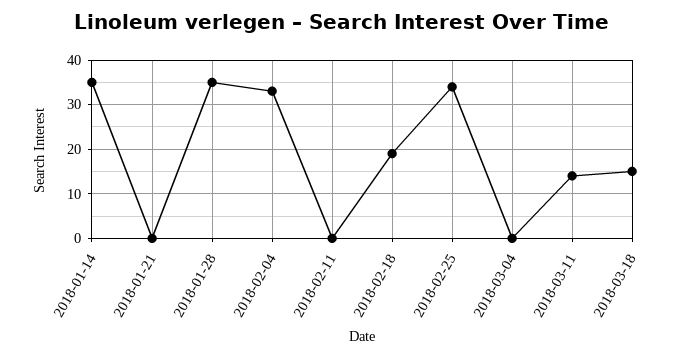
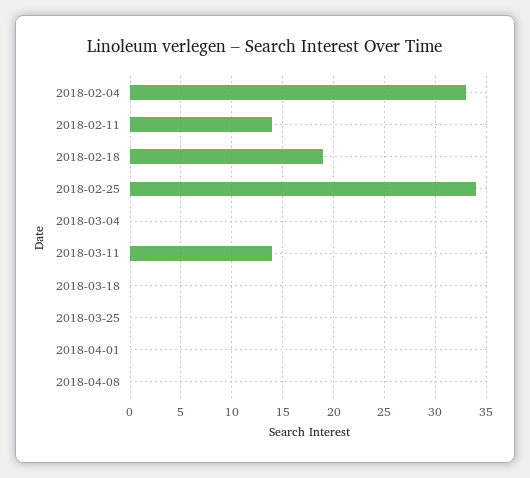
2018-01-14: 35 -> none
2018-01-21: 0 -> none
2018-01-28: 35 -> none
2018-02-11: 0 -> 14
2018-03-18: 15 -> 0
2018-03-25: none -> 0
2018-04-01: none -> 0
2018-04-08: none -> 0

